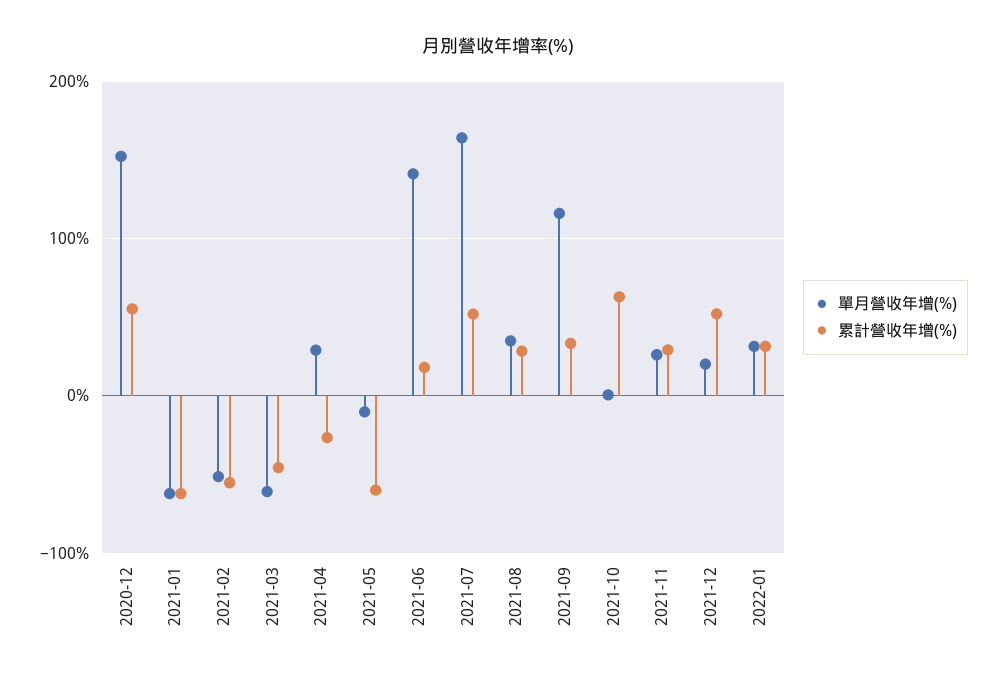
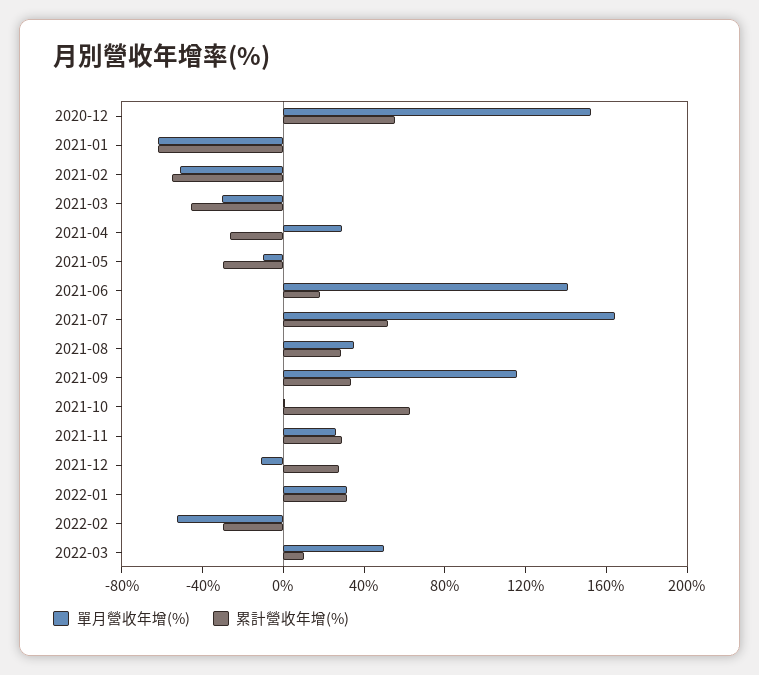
單月營收年增(%), 2021-03: -60 -> -30
累計營收年增(%), 2021-05: -60 -> -30
單月營收年增(%), 2021-12: 20 -> -10
累計營收年增(%), 2021-12: 50 -> 30
單月營收年增(%), 2022-02: none -> -50
累計營收年增(%), 2022-02: none -> -30
單月營收年增(%), 2022-03: none -> 50
累計營收年增(%), 2022-03: none -> 10

